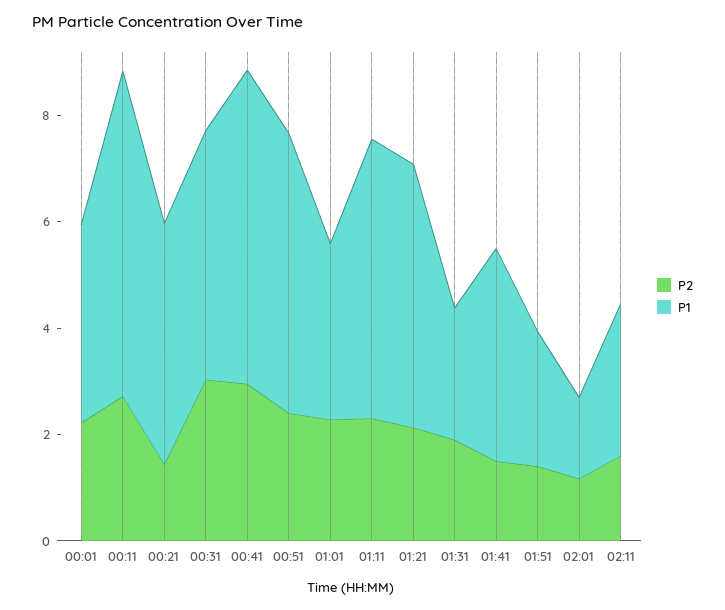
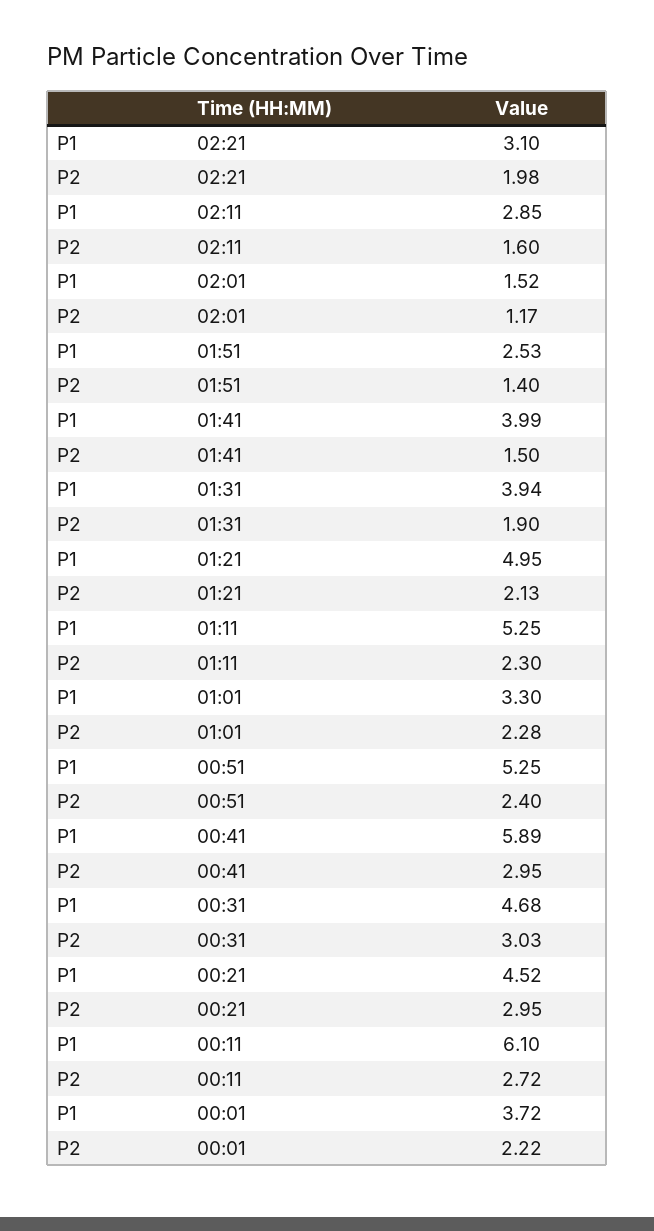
P2, 00:21: 1.5 -> 2.95
P1, 01:31: 2.5 -> 3.94
P1, 02:21: none -> 3.1
P2, 02:21: none -> 1.98

